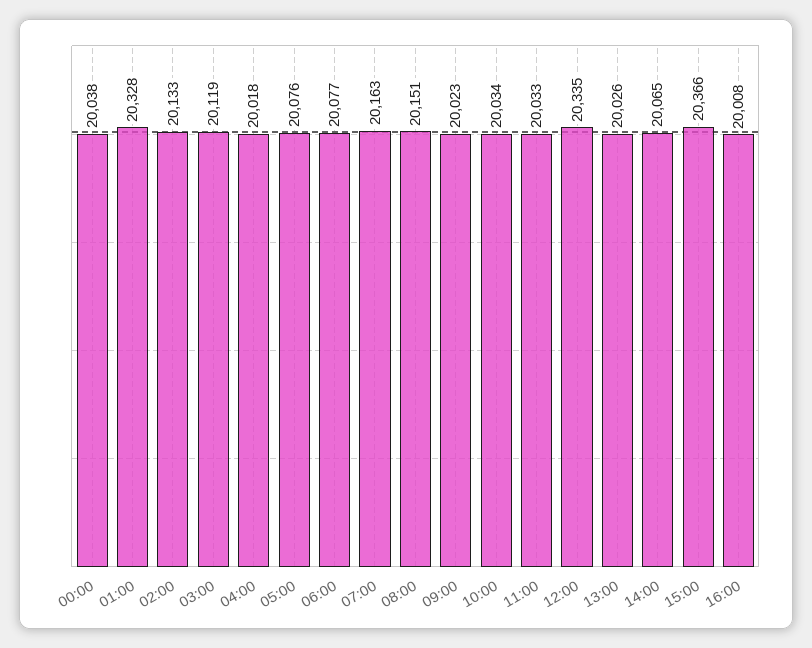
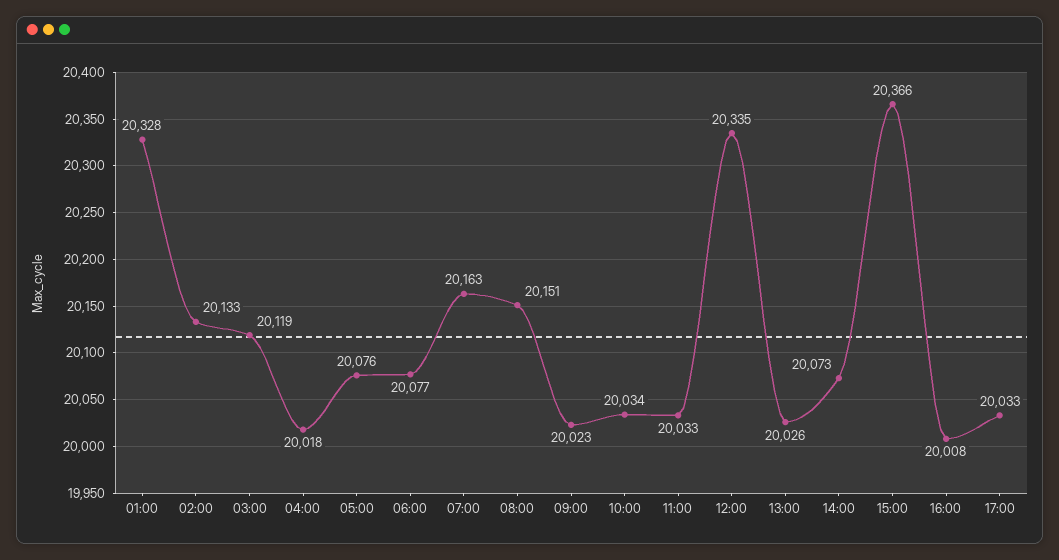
00:00: 20038 -> none
14:00: 20065 -> 20073
17:00: none -> 20033

